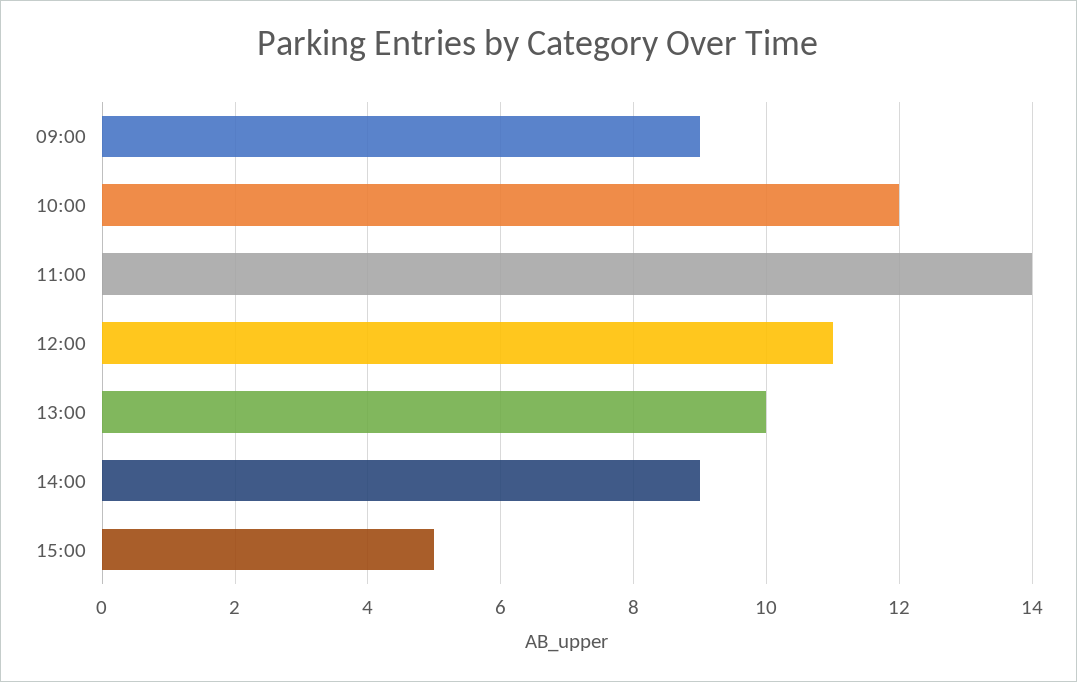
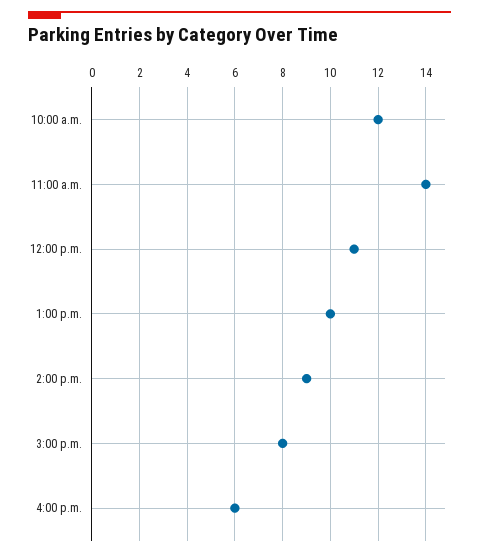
09:00: 9 -> none
15:00: 5 -> 8
4:00 p.m.: none -> 6

